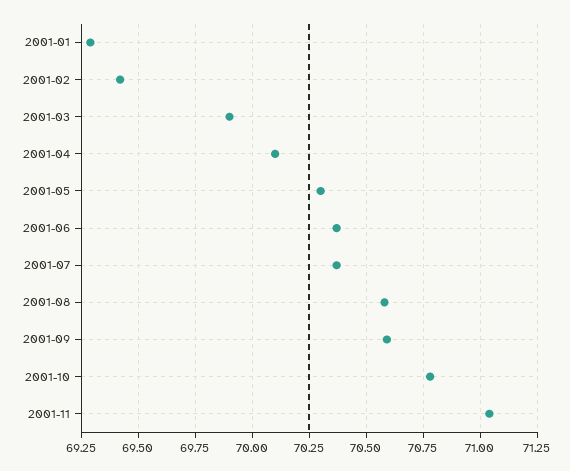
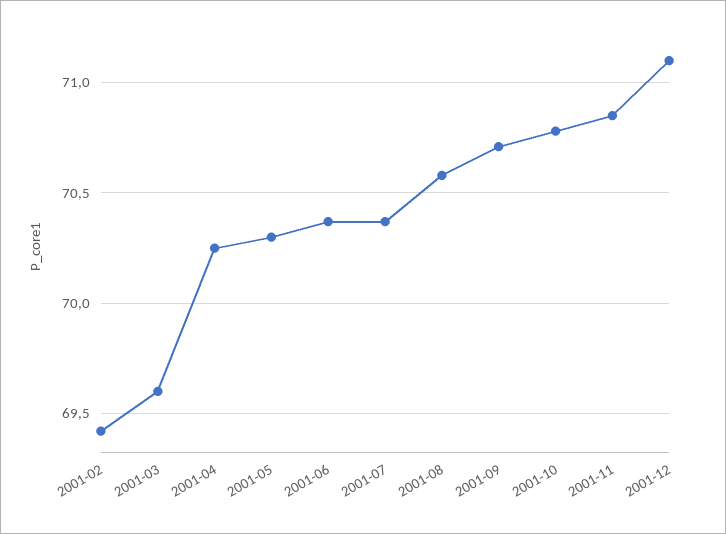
2001-01: 69.3 -> none
2001-03: 69.9 -> 69.6
2001-04: 70.1 -> 70.25
2001-09: 70.6 -> 70.7
2001-11: 71.05 -> 70.85
2001-12: none -> 71.1

